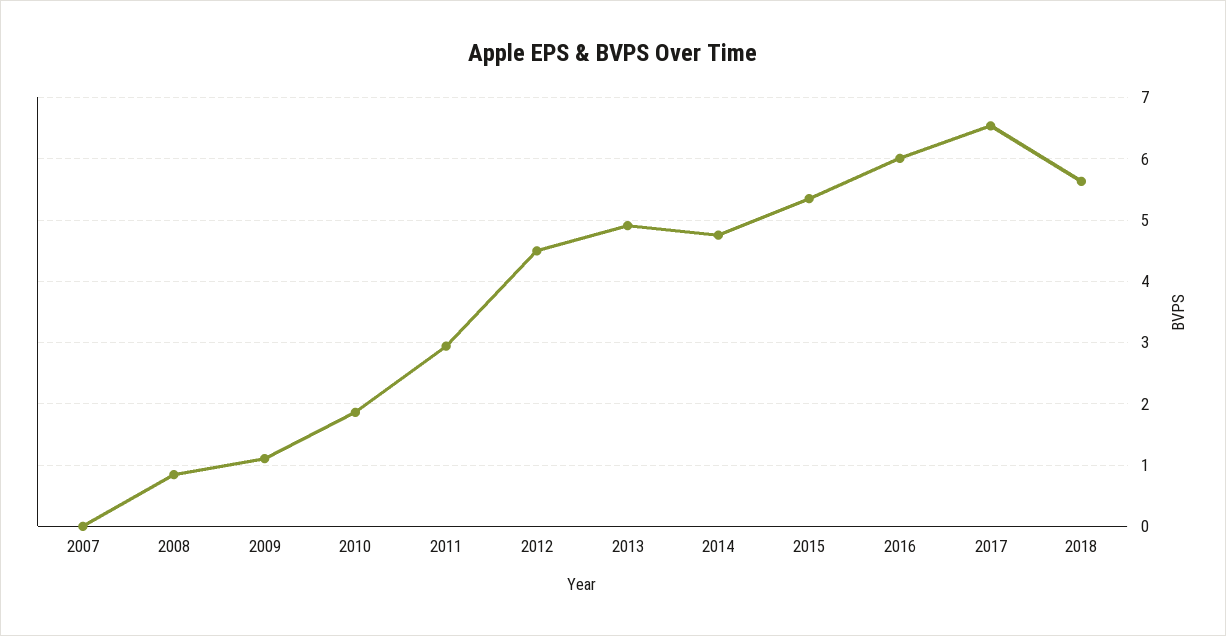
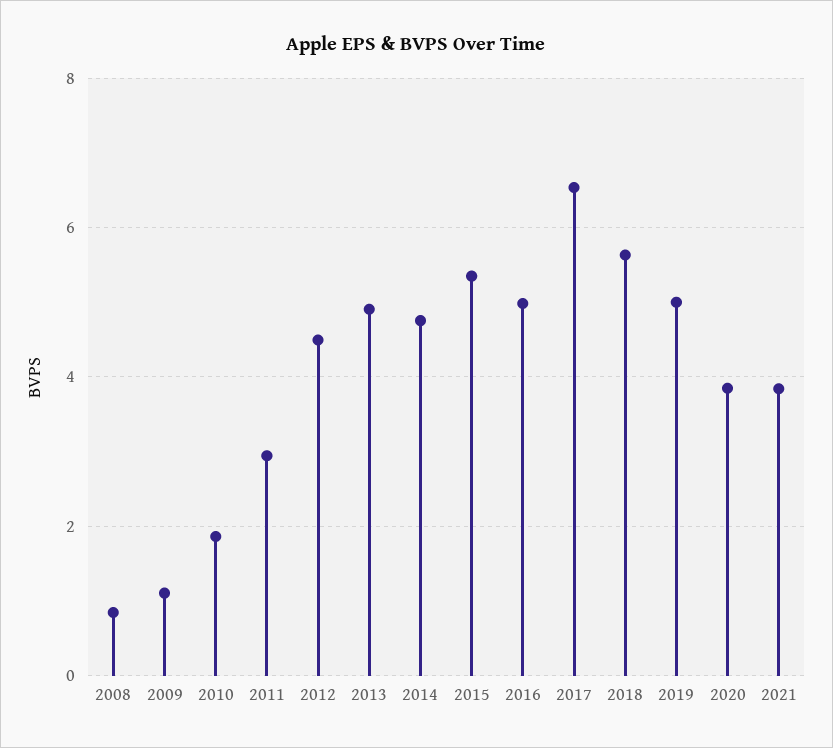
2007: 0 -> none
2016: 6 -> 5
2019: none -> 5
2020: none -> 3.8
2021: none -> 3.8

